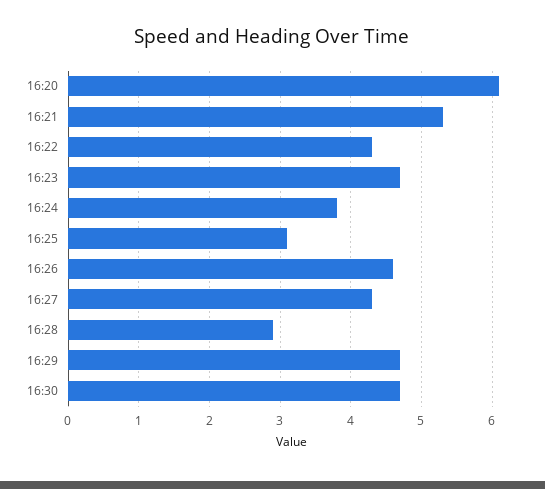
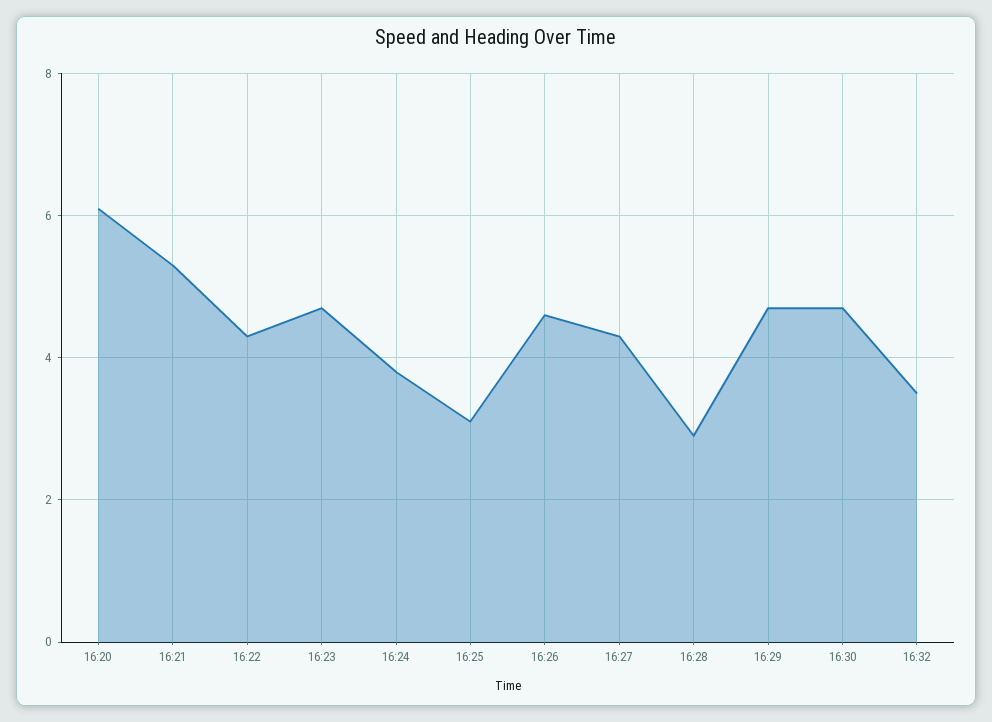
16:32: none -> 3.5

